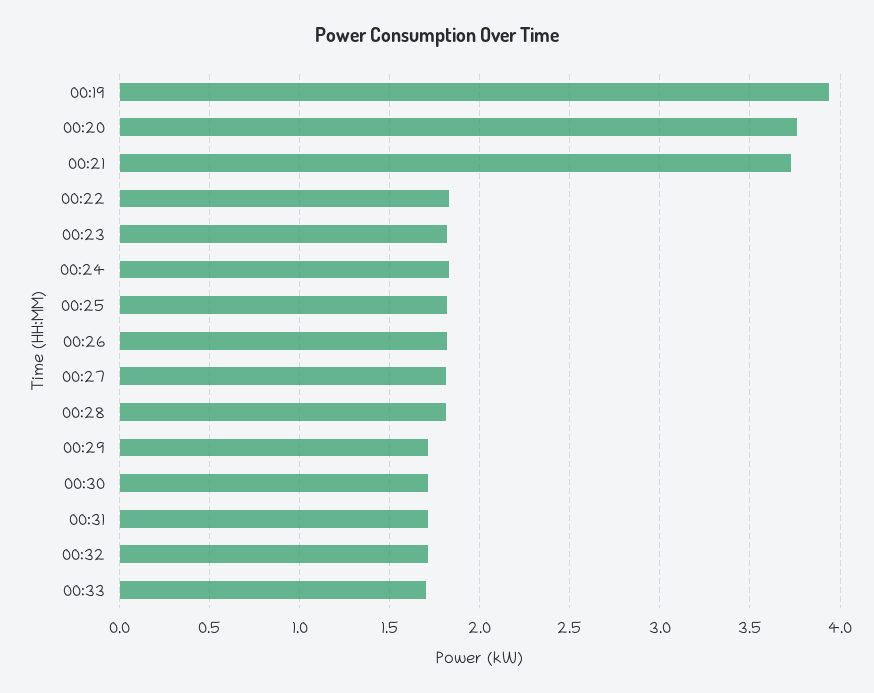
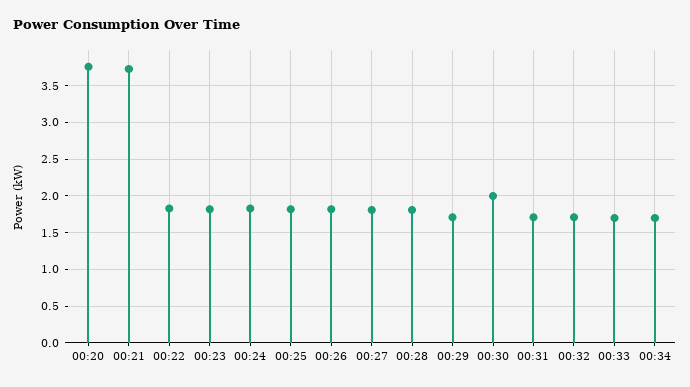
00:19: 3.95 -> none
00:30: 1.7 -> 2
00:34: none -> 1.7

